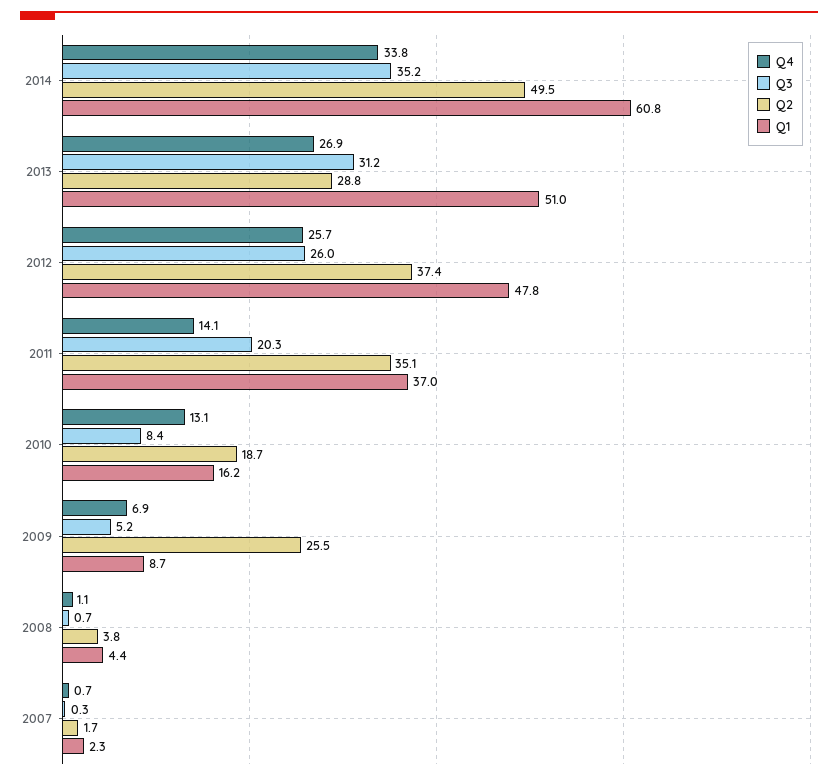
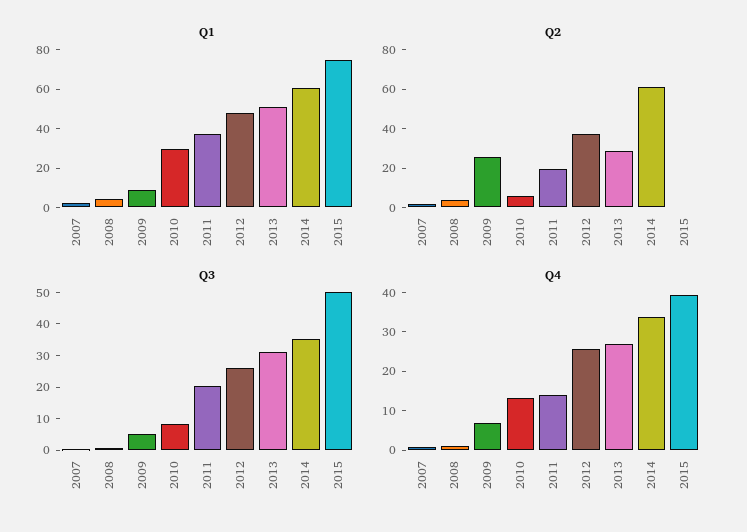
Q2, 2014: 49.5 -> 60
Q2, 2011: 35.1 -> 20
Q2, 2010: 18.7 -> 5
Q1, 2010: 16.2 -> 30
Q1, 2015: none -> 75
Q2, 2015: none -> 0
Q3, 2015: none -> 50
Q4, 2015: none -> 40

